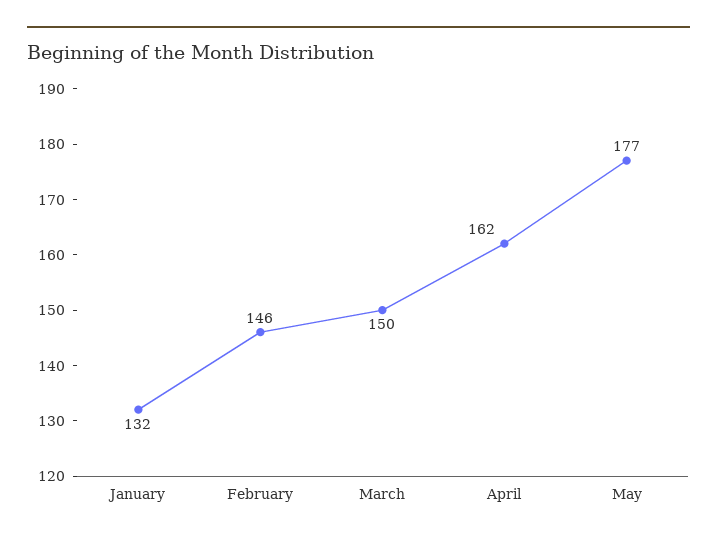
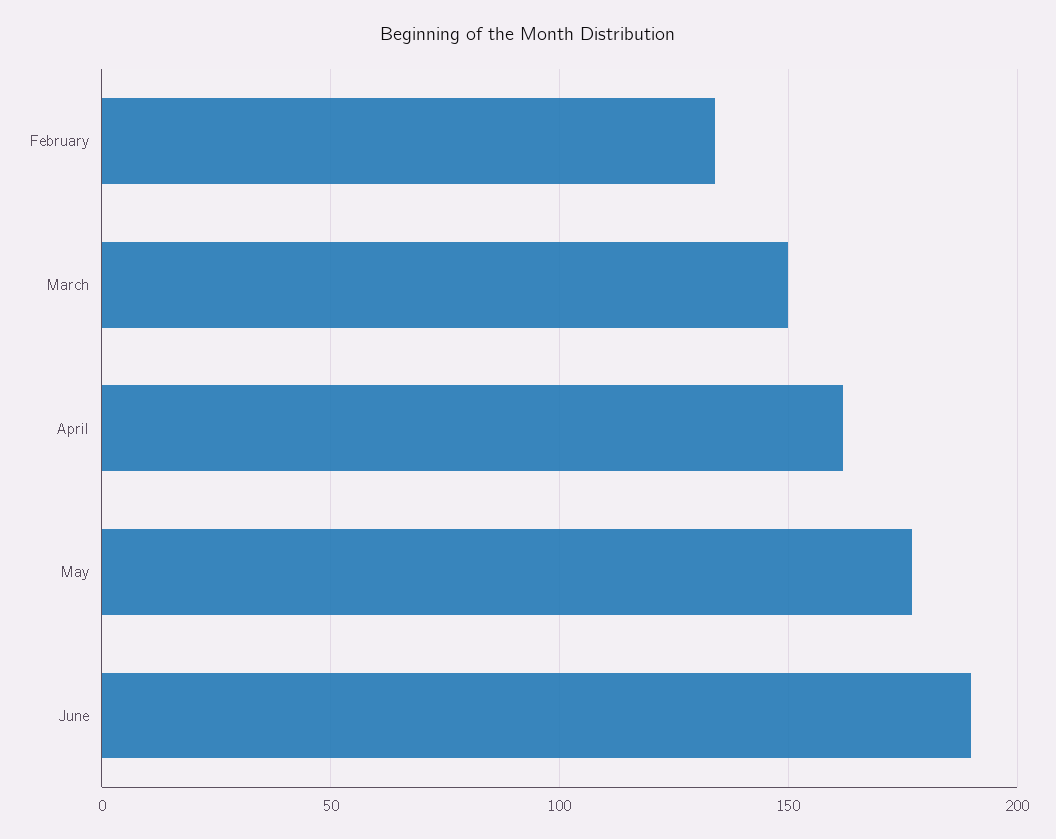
January: 132 -> none
February: 146 -> 135
June: none -> 190

